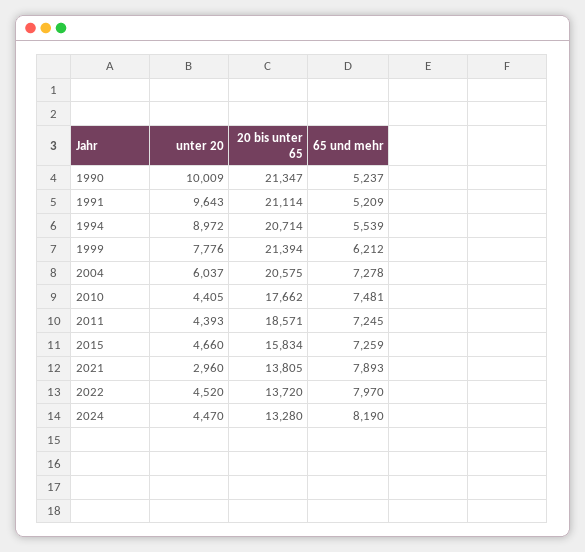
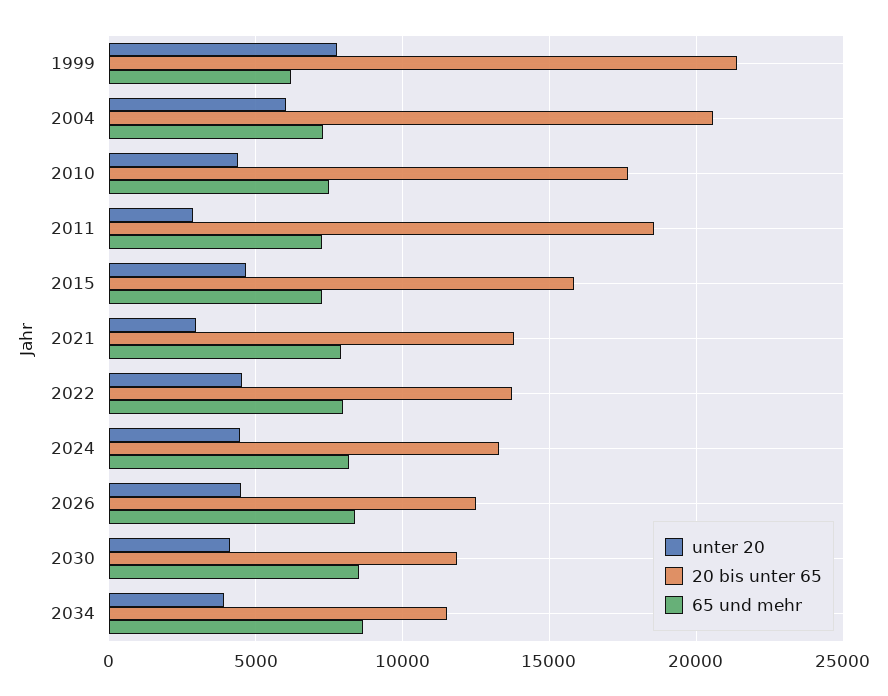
unter 20, 1990: 10009 -> none
20 bis unter 65, 1990: 21347 -> none
65 und mehr, 1990: 5237 -> none
unter 20, 1991: 9643 -> none
20 bis unter 65, 1991: 21114 -> none
65 und mehr, 1991: 5209 -> none
unter 20, 1994: 8972 -> none
20 bis unter 65, 1994: 20714 -> none
65 und mehr, 1994: 5539 -> none
unter 20, 2011: 4393 -> 3000
unter 20, 2026: none -> 4500
20 bis unter 65, 2026: none -> 12500
65 und mehr, 2026: none -> 8500
unter 20, 2030: none -> 4000
20 bis unter 65, 2030: none -> 12000
65 und mehr, 2030: none -> 8500
unter 20, 2034: none -> 4000
20 bis unter 65, 2034: none -> 11500
65 und mehr, 2034: none -> 8500

